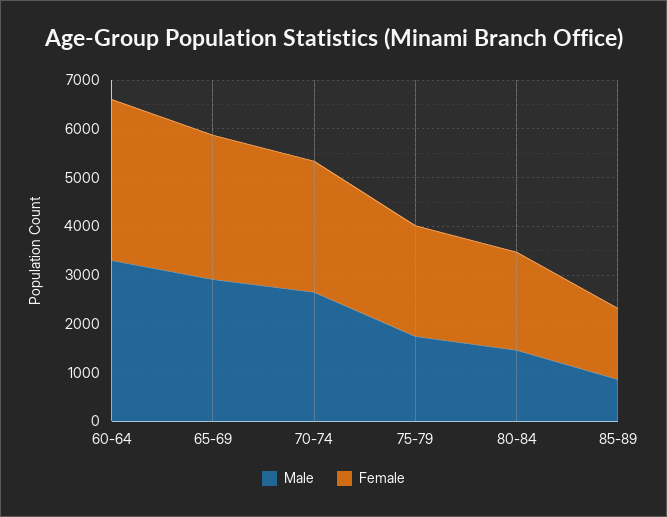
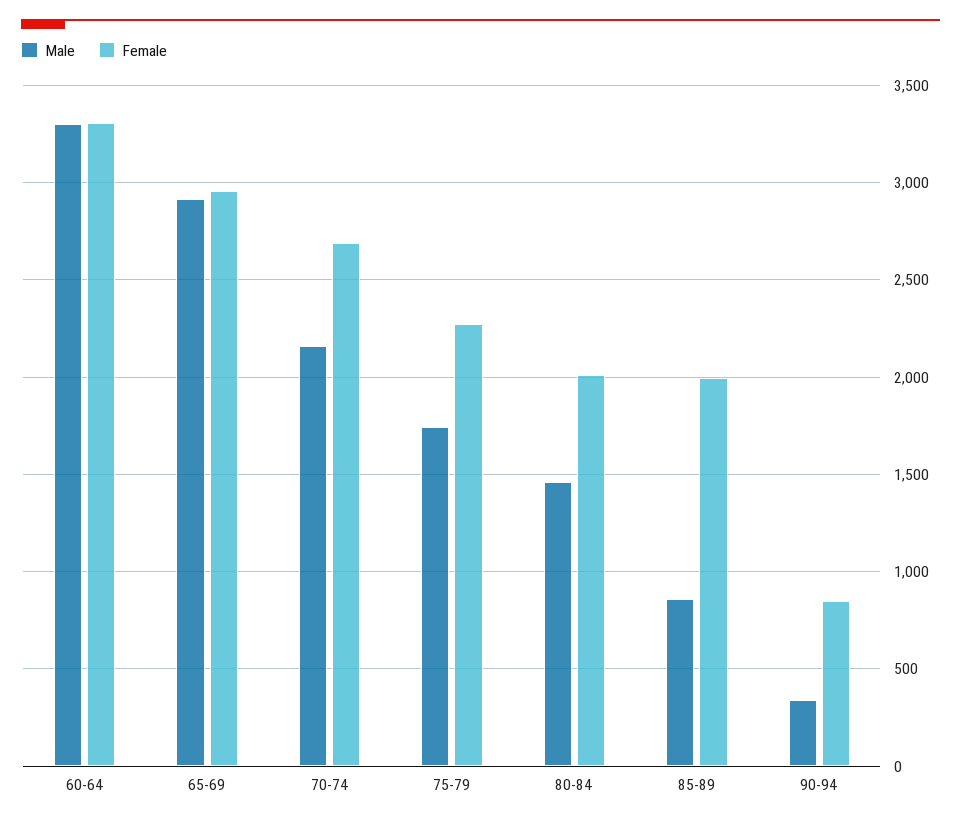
Male, 70-74: 2600 -> 2150
Female, 85-89: 1400 -> 2000
Male, 90-94: none -> 350
Female, 90-94: none -> 850

